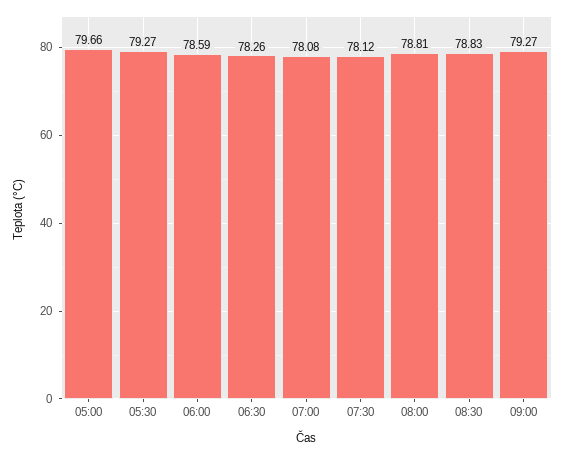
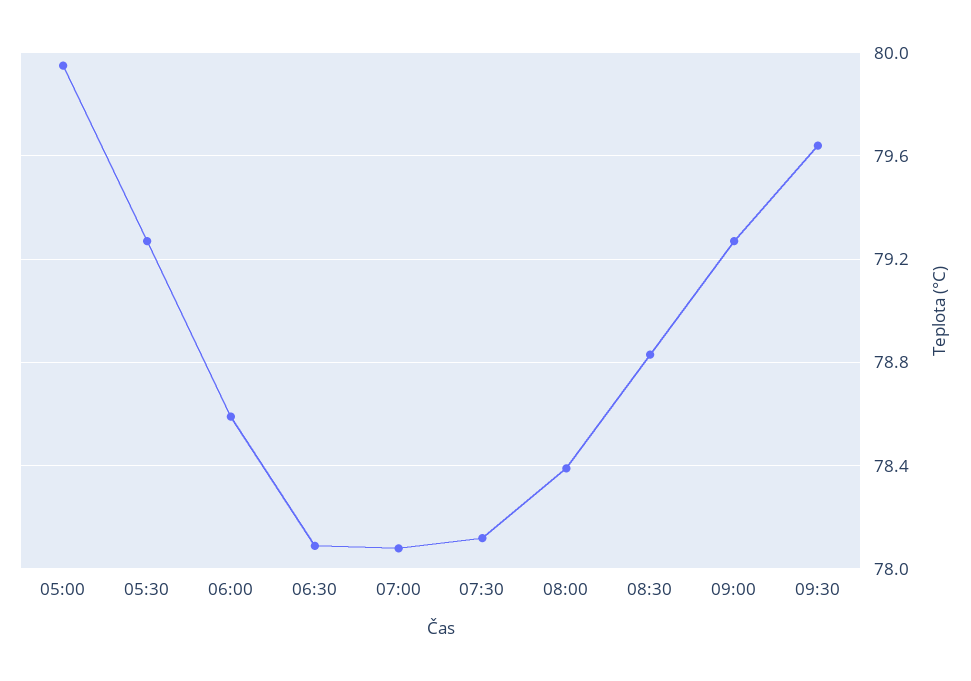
05:00: 79.66 -> 79.95
06:30: 78.26 -> 78.1
08:00: 78.81 -> 78.4
09:30: none -> 79.65

